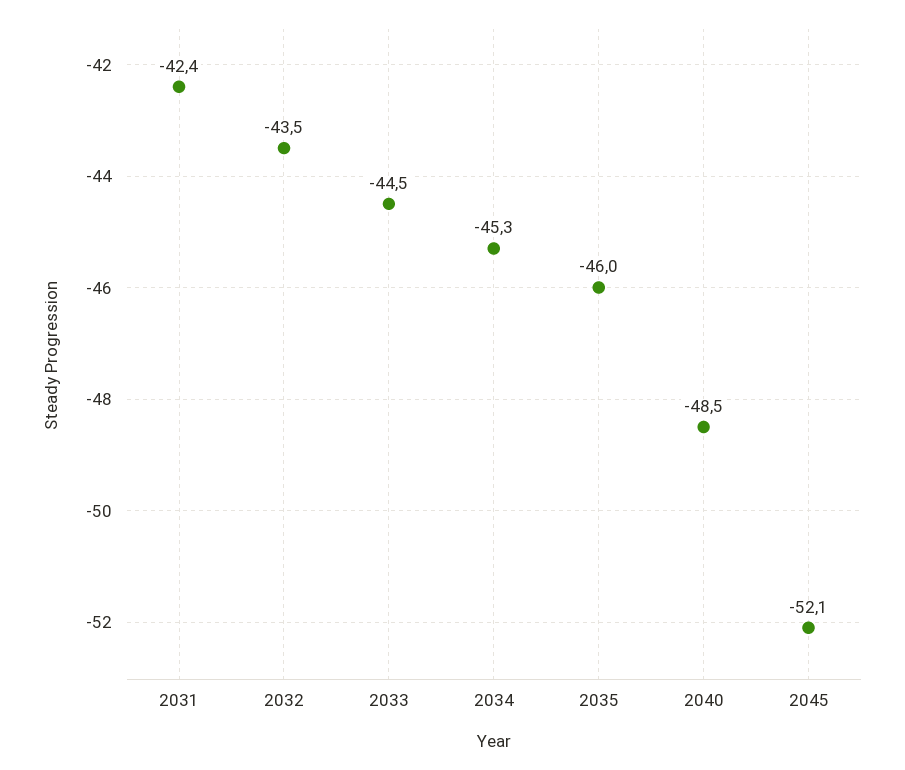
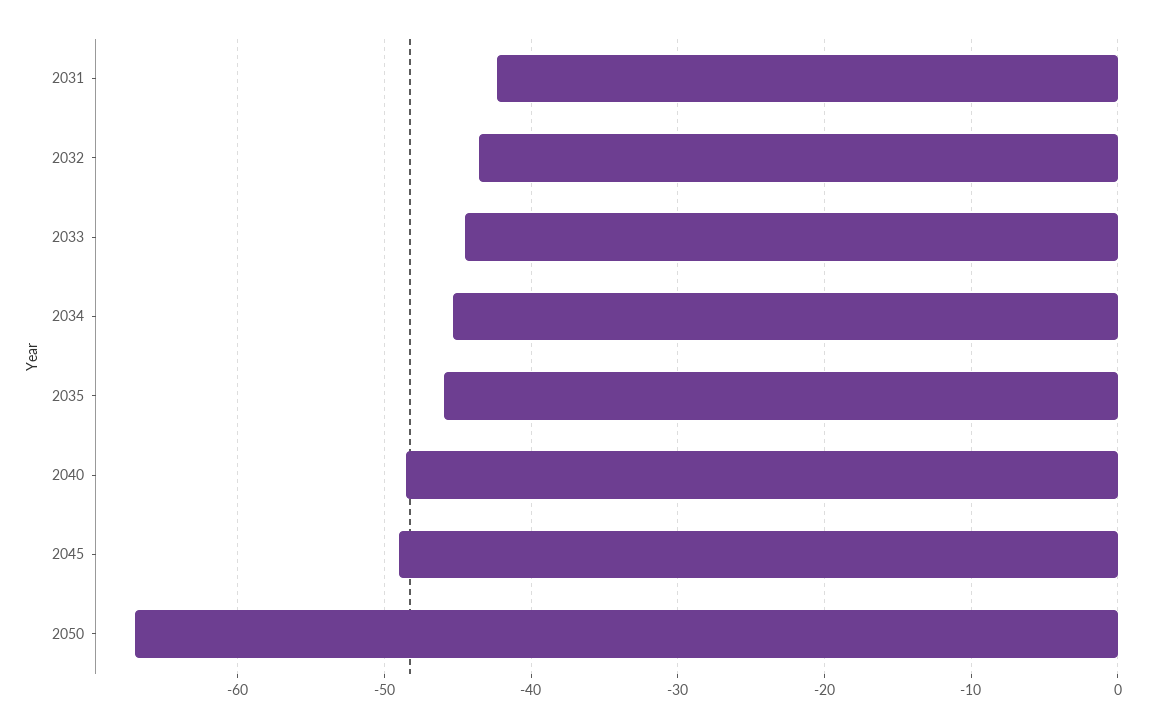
2045: -52.1 -> -49
2050: none -> -67

